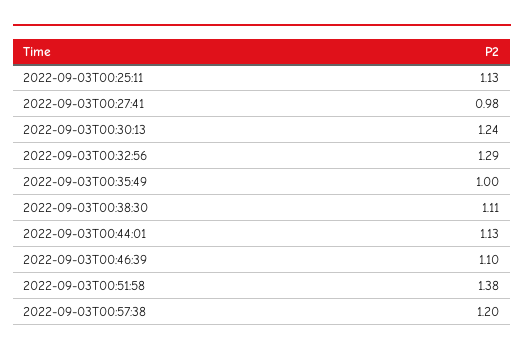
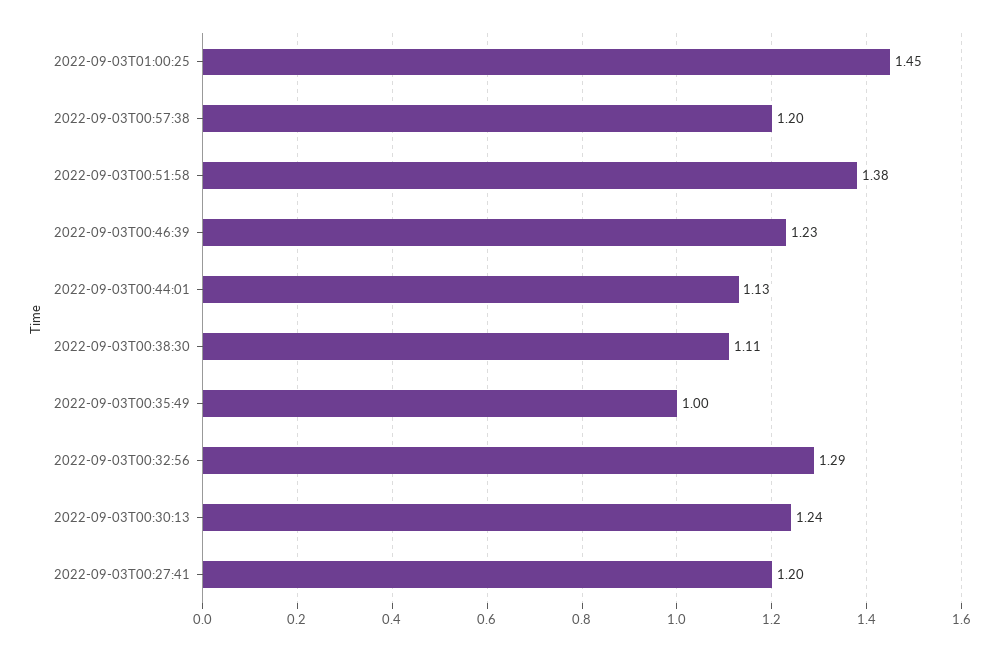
2022-09-03T00:25:11: 1.13 -> none
2022-09-03T00:27:41: 0.98 -> 1.2
2022-09-03T00:46:39: 1.1 -> 1.23
2022-09-03T01:00:25: none -> 1.45

